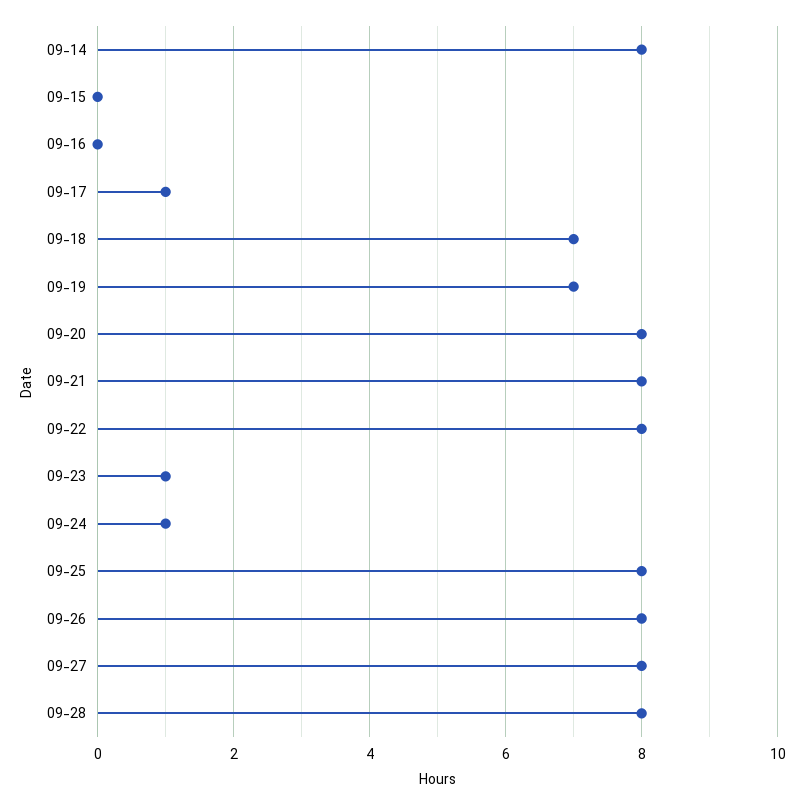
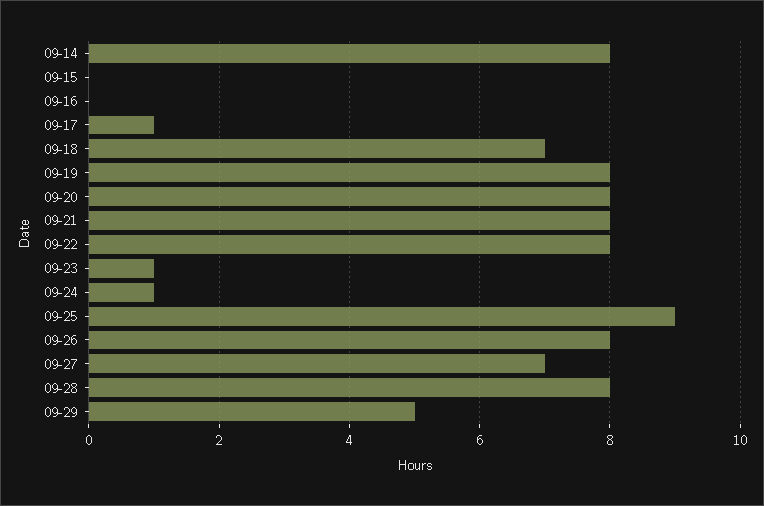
09-19: 7 -> 8
09-25: 8 -> 9
09-27: 8 -> 7
09-29: none -> 5

